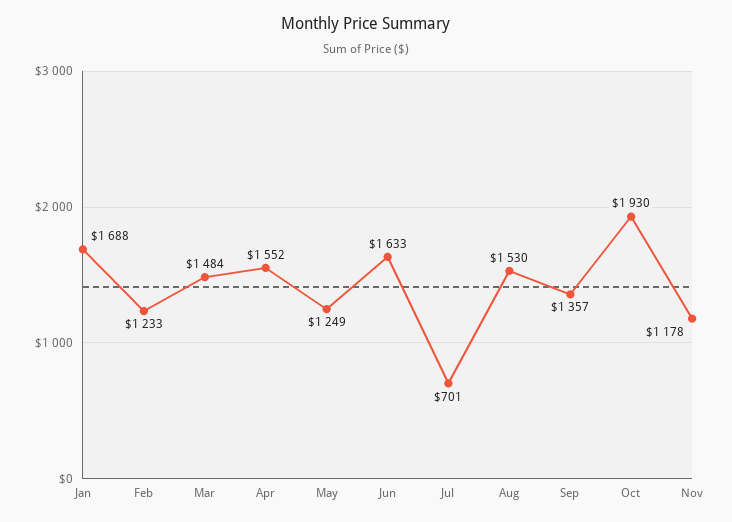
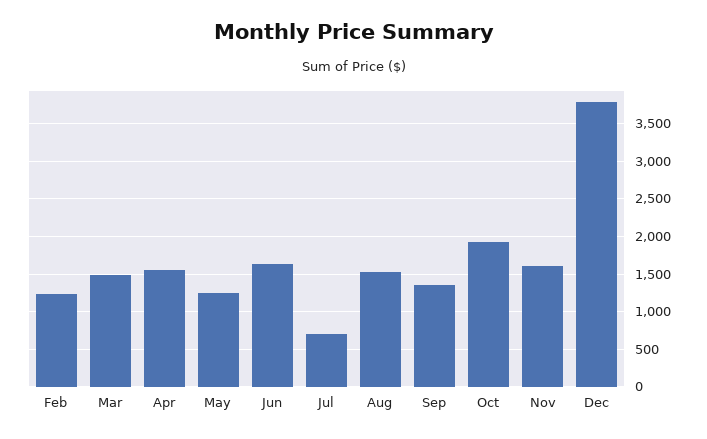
Jan: 1688 -> none
Nov: 1178 -> 1600
Dec: none -> 3800

